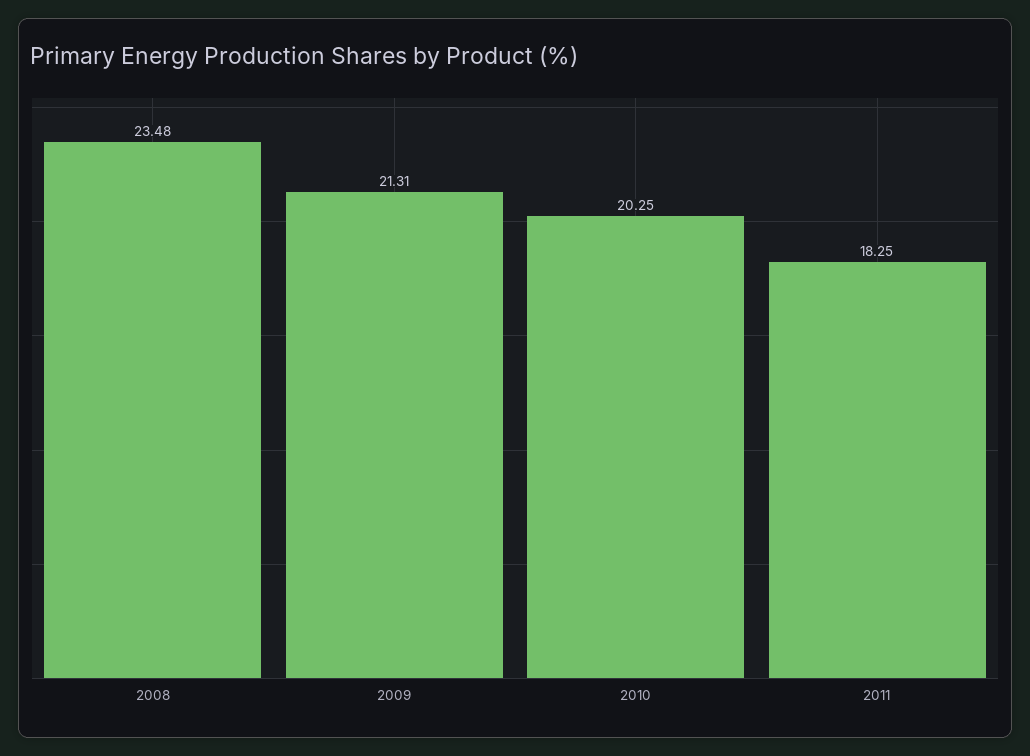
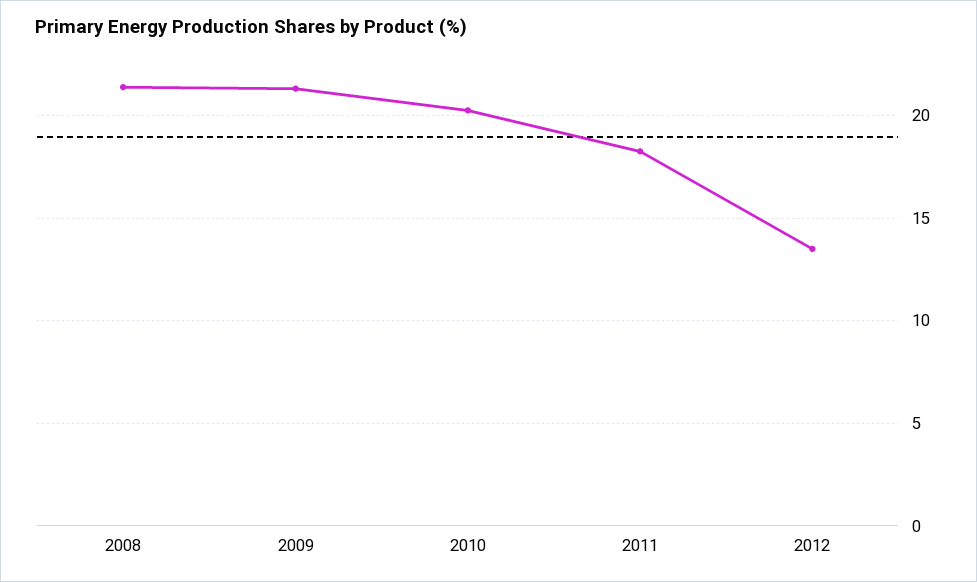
2008: 23.48 -> 21.5
2012: none -> 13.5

